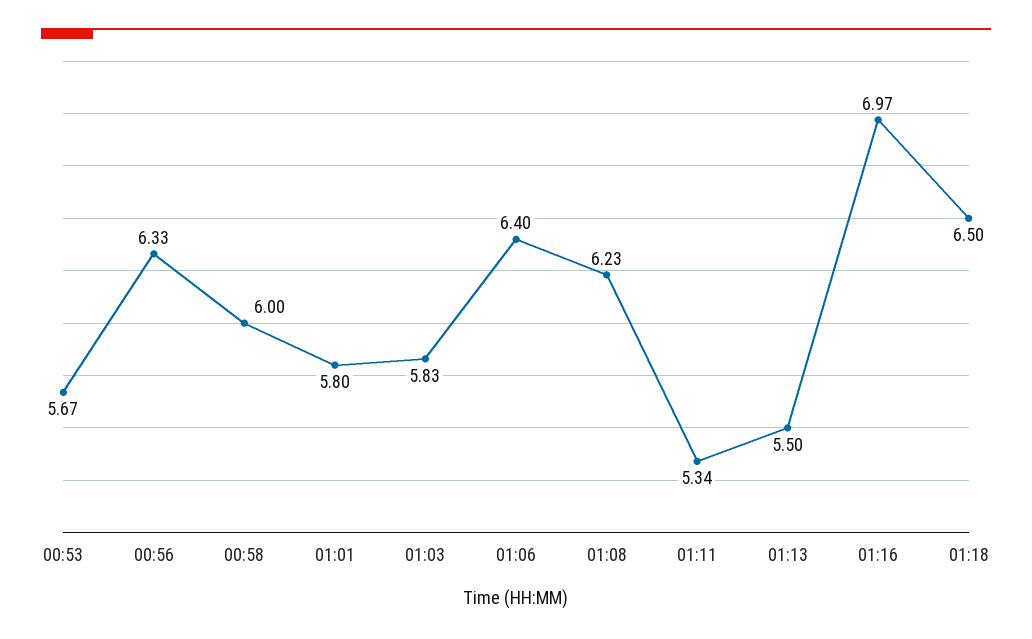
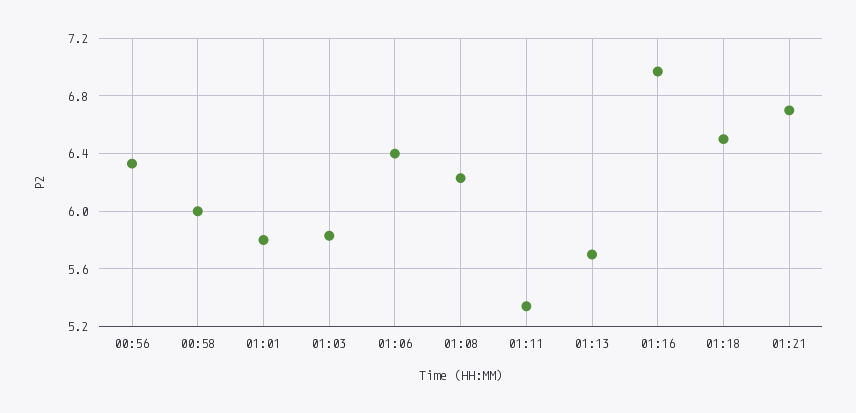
00:53: 5.67 -> none
01:13: 5.5 -> 5.7
01:21: none -> 6.7

